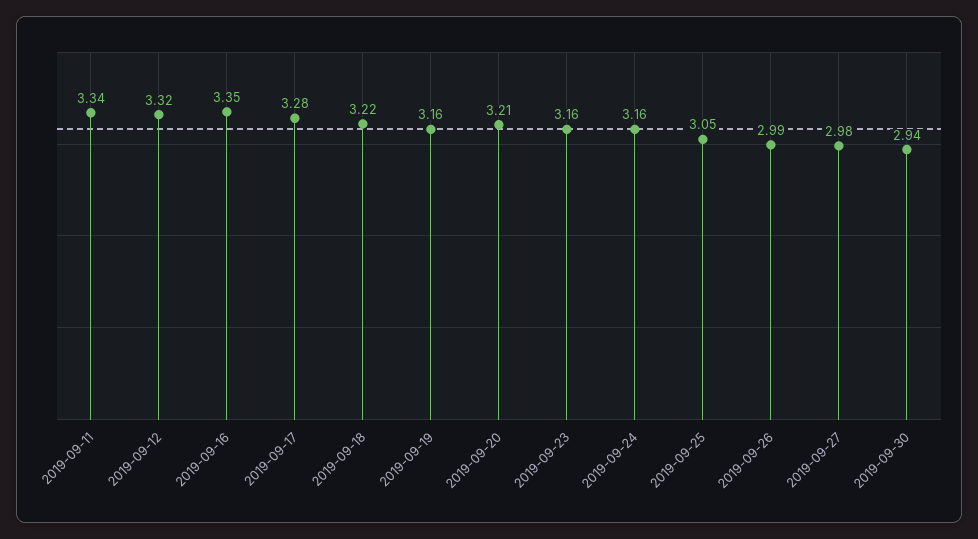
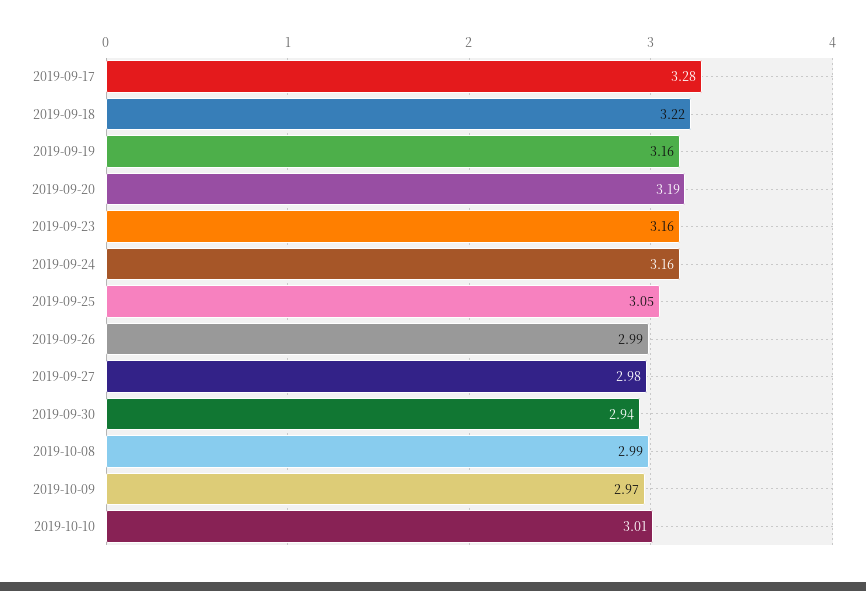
2019-09-11: 3.34 -> none
2019-09-12: 3.32 -> none
2019-09-16: 3.35 -> none
2019-09-20: 3.21 -> 3.19
2019-10-08: none -> 2.99
2019-10-09: none -> 2.97
2019-10-10: none -> 3.01

